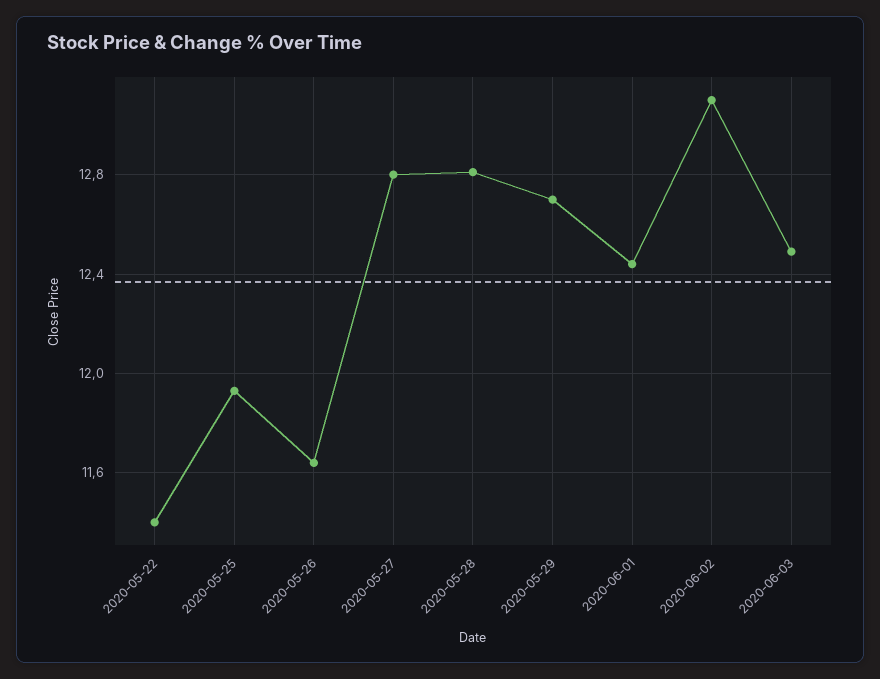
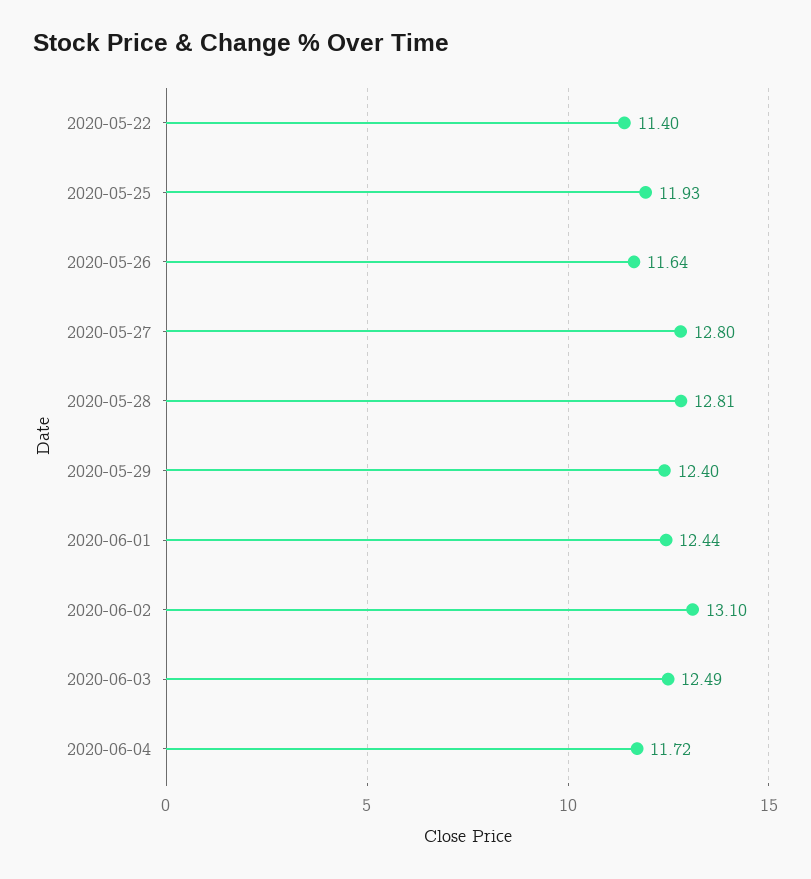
2020-05-29: 12.7 -> 12.4
2020-06-04: none -> 11.72

